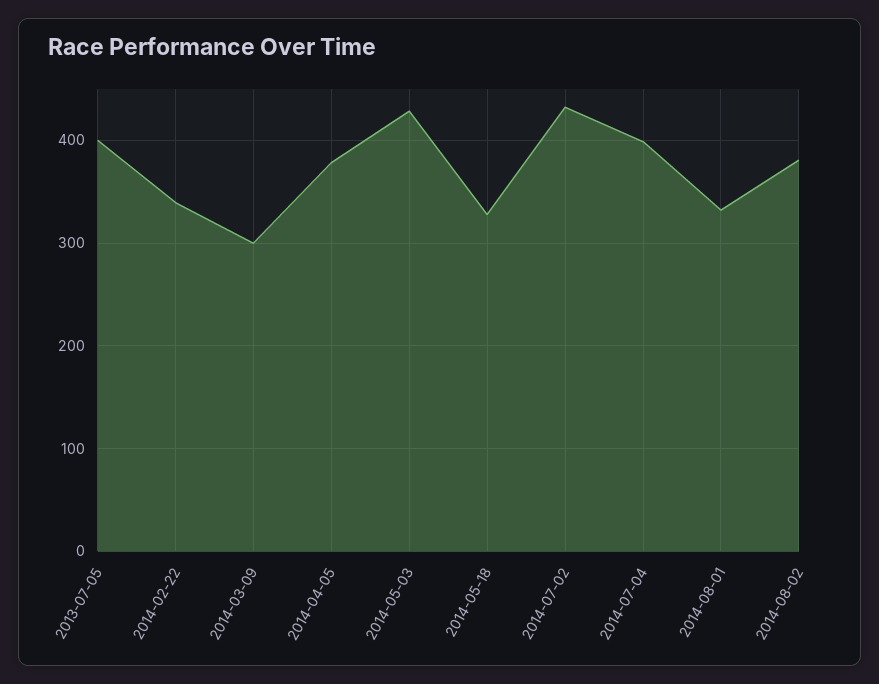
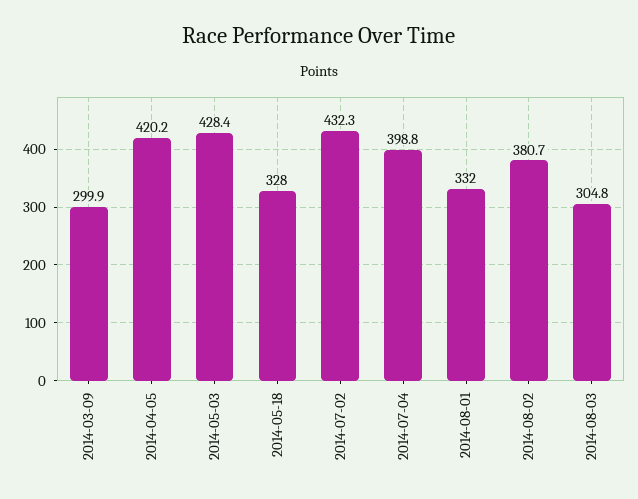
2013-07-05: 400 -> none
2014-02-22: 340 -> none
2014-04-05: 380 -> 420.2
2014-08-03: none -> 304.8

